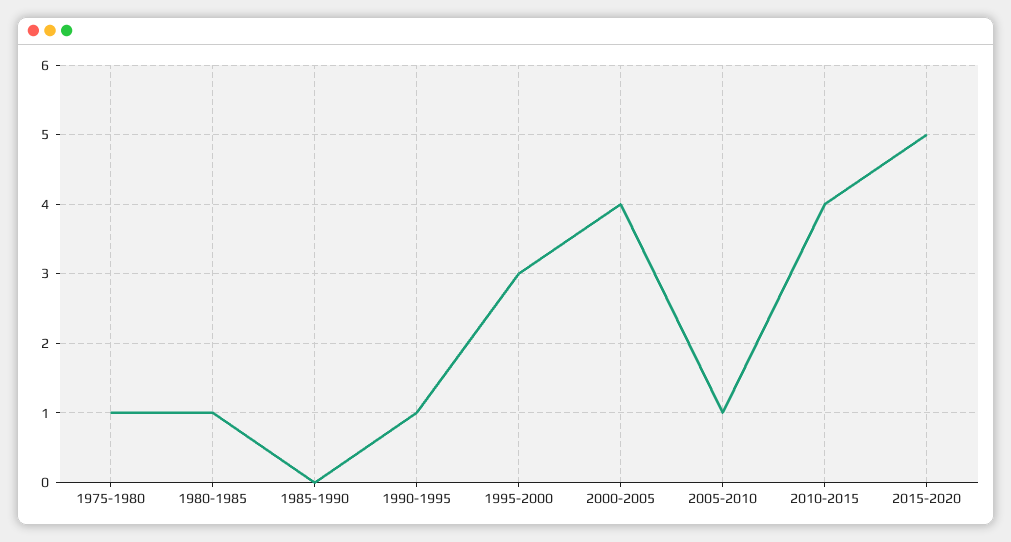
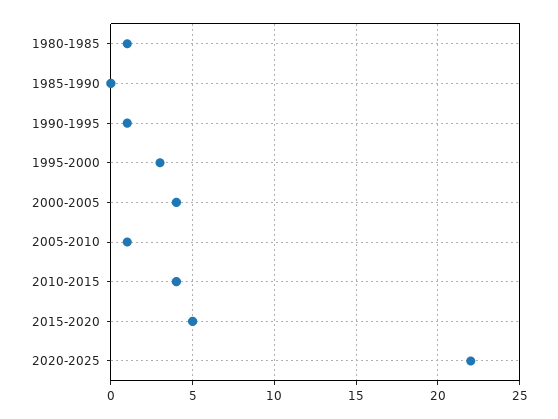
1975-1980: 1 -> none
2020-2025: none -> 22

